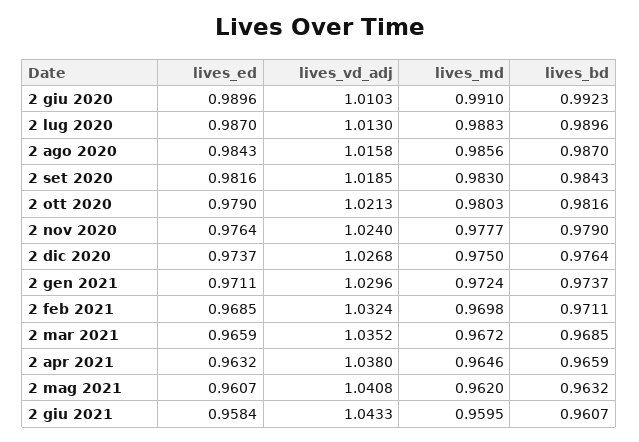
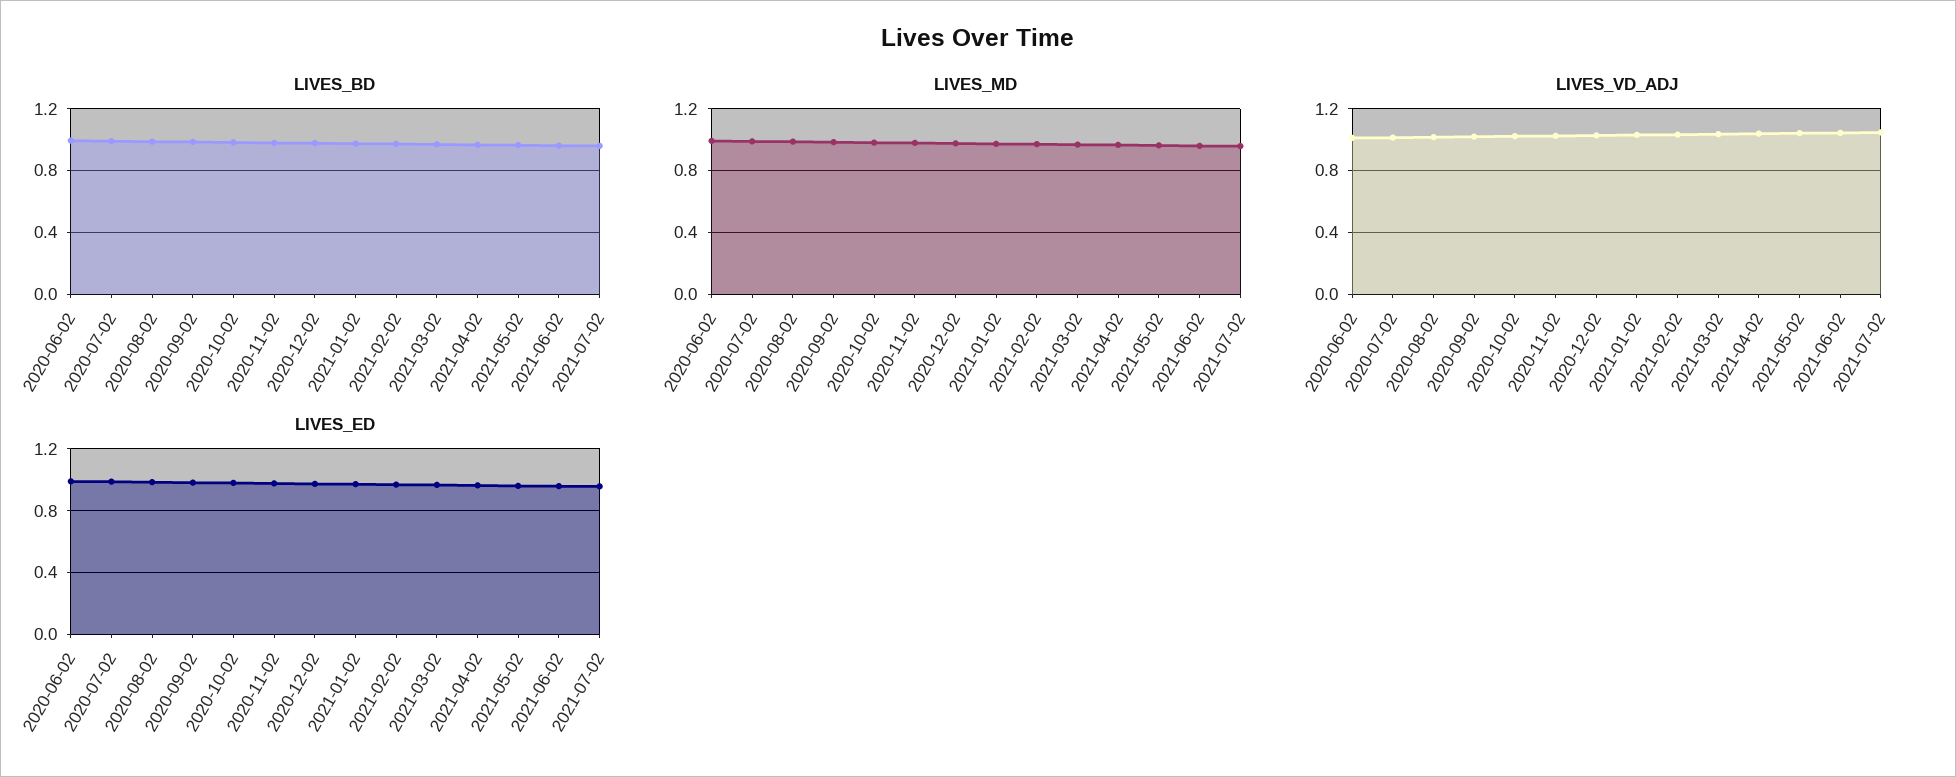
lives_bd, 2021-07-02: none -> 0.95
lives_md, 2021-07-02: none -> 0.95
lives_vd_adj, 2021-07-02: none -> 1.05
lives_ed, 2021-07-02: none -> 0.95

